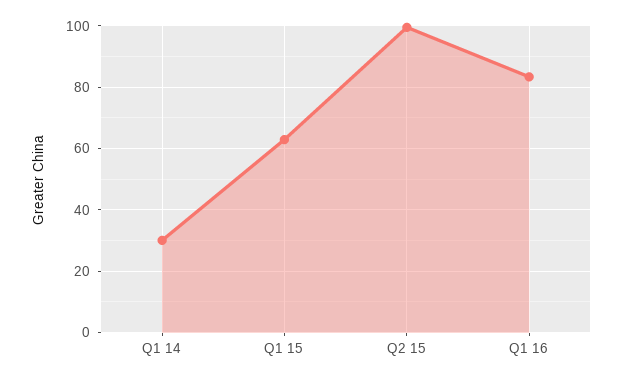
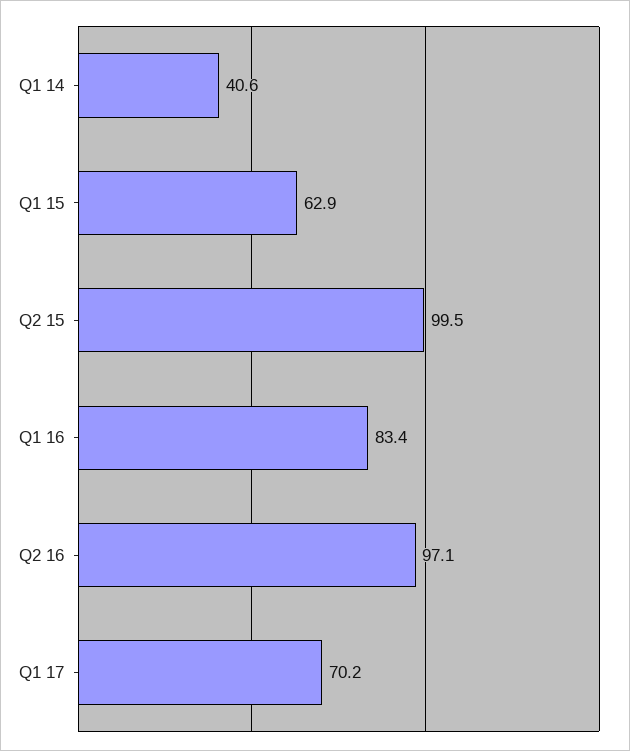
Q1 14: 30 -> 40.6
Q2 16: none -> 97.1
Q1 17: none -> 70.2

